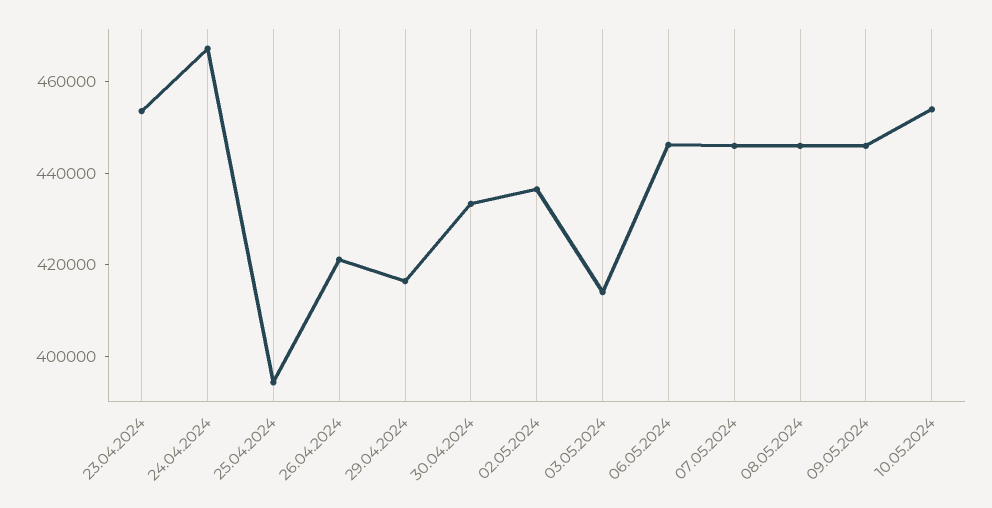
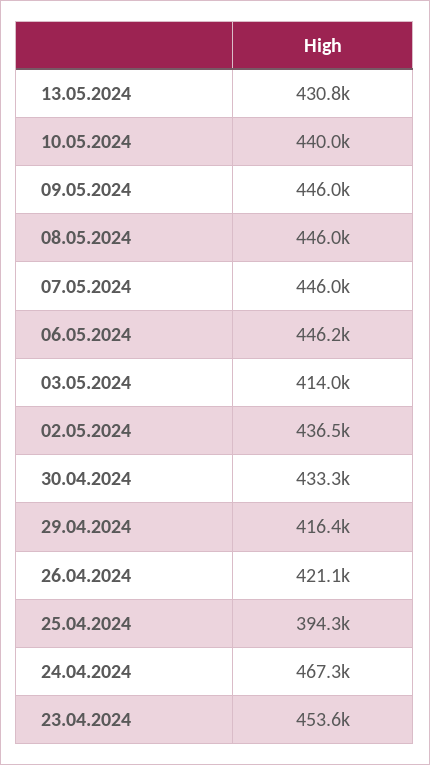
10.05.2024: 455000 -> 440000
13.05.2024: none -> 430800

